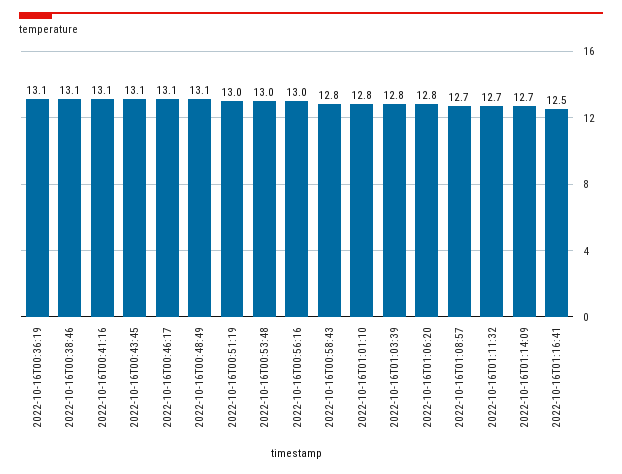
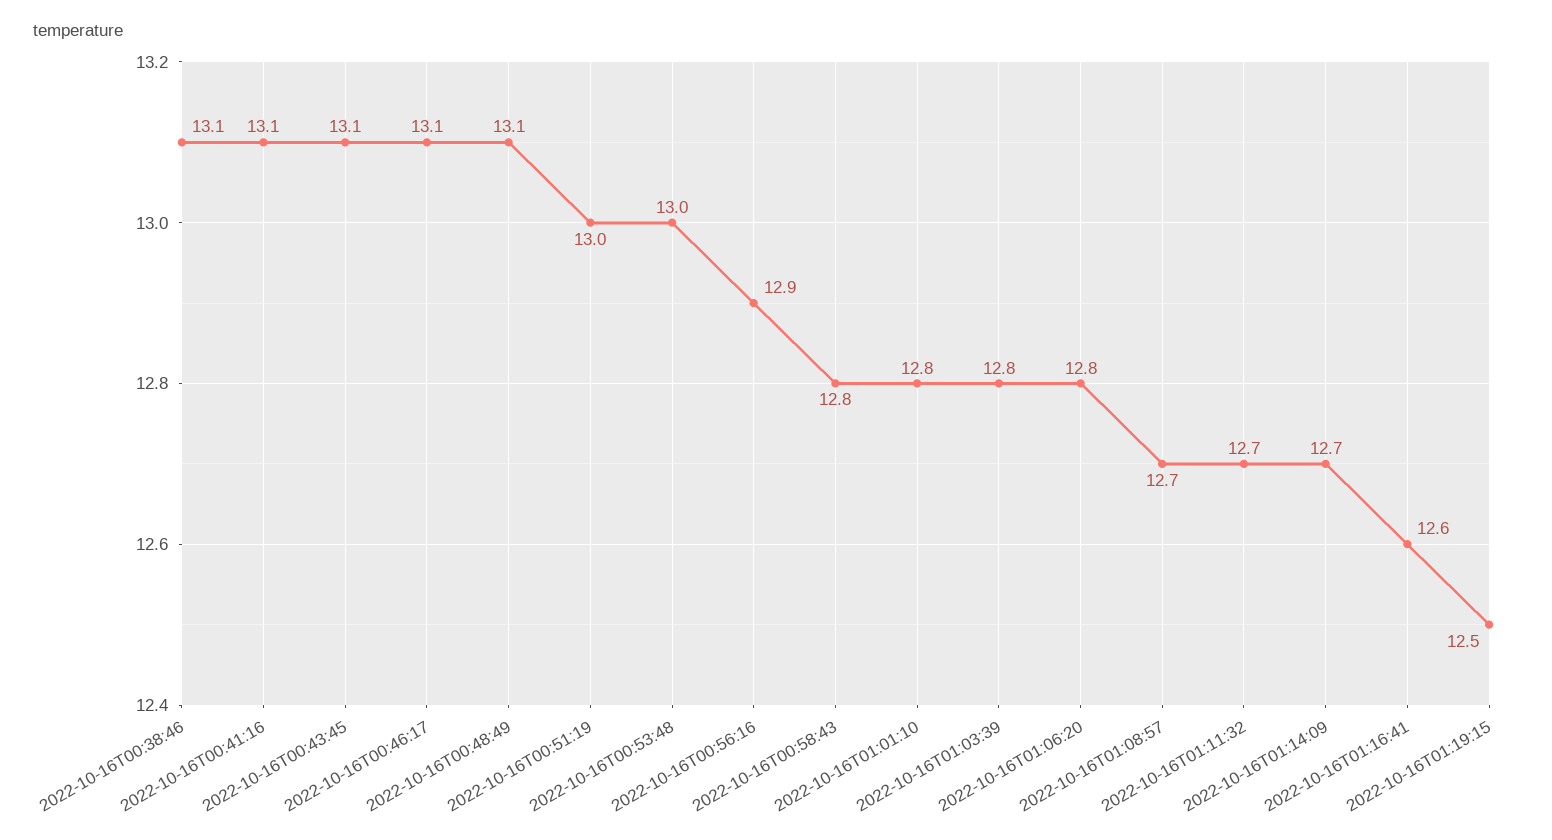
2022-10-16T00:36:19: 13.1 -> none
2022-10-16T00:56:16: 13 -> 12.9
2022-10-16T01:16:41: 12.5 -> 12.6
2022-10-16T01:19:15: none -> 12.5

